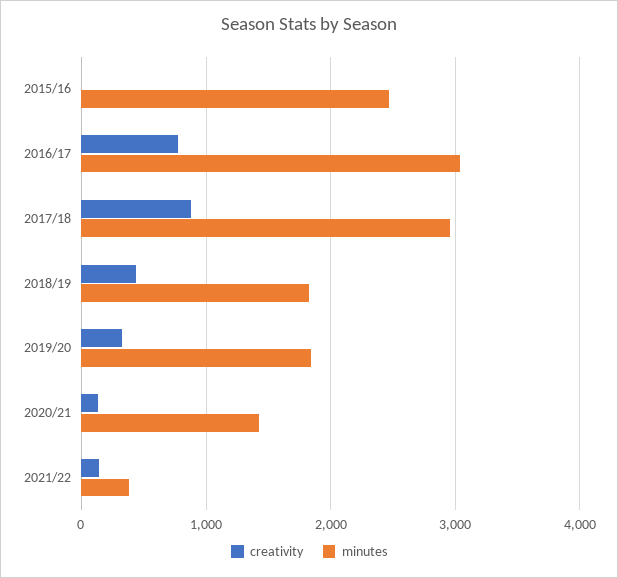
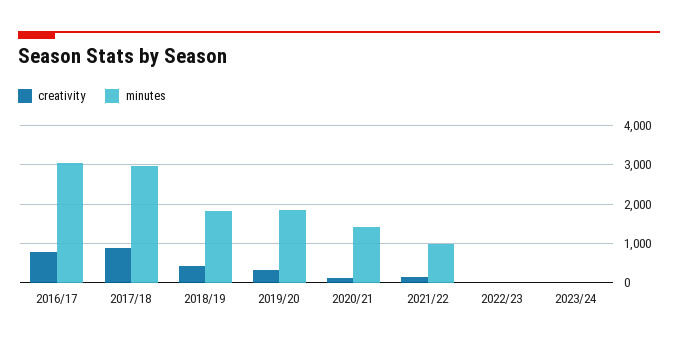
creativity, 2015/16: 0 -> none
minutes, 2015/16: 2500 -> none
minutes, 2021/22: 400 -> 1000
creativity, 2022/23: none -> 0
minutes, 2022/23: none -> 0
creativity, 2023/24: none -> 0
minutes, 2023/24: none -> 0

